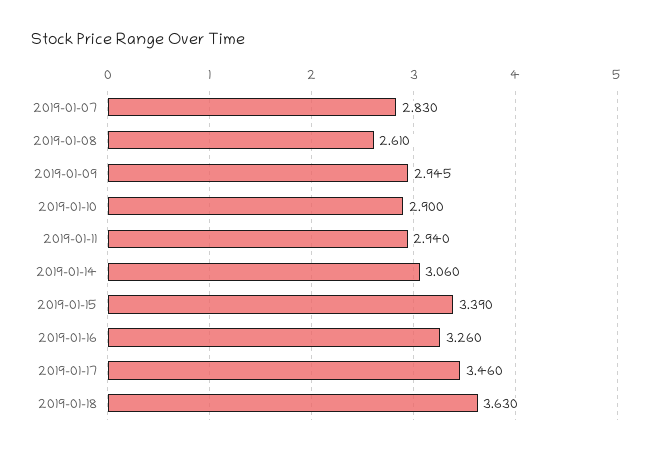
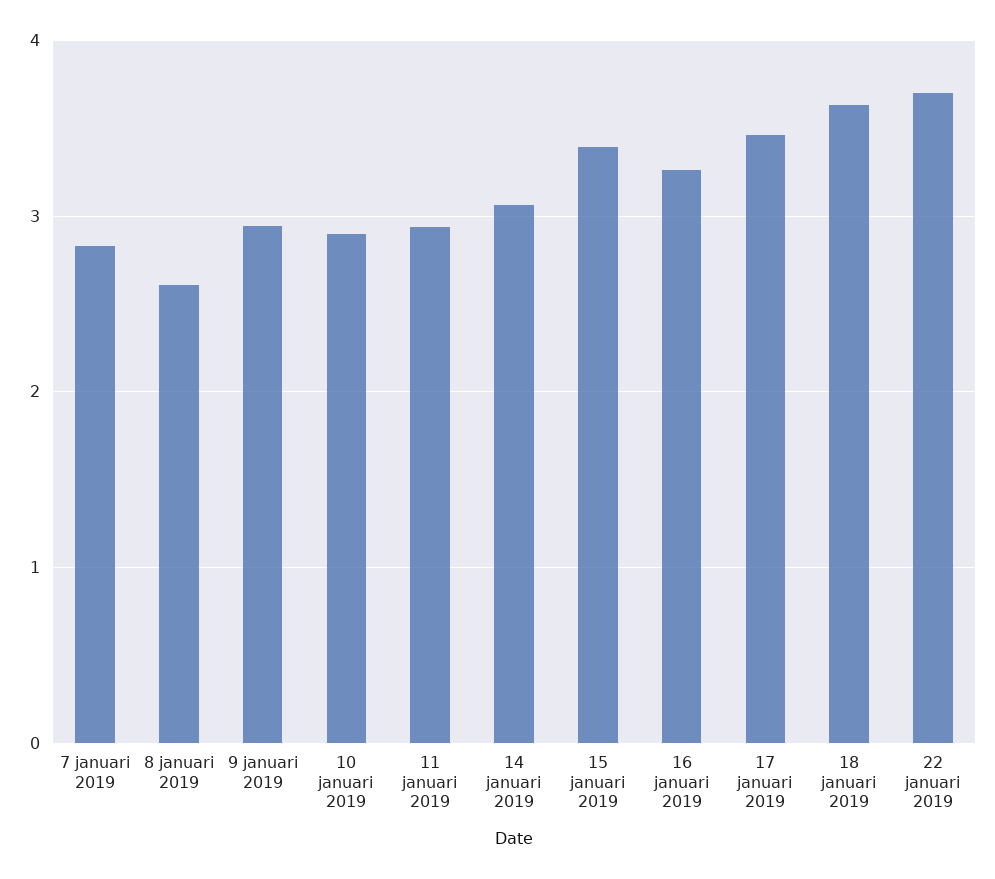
22 januari 2019: none -> 3.7

